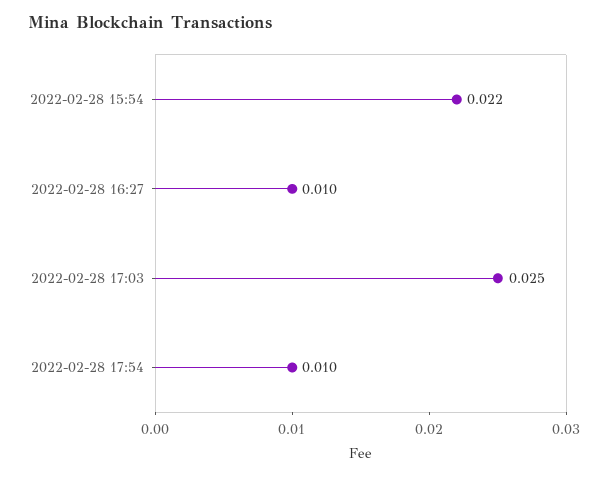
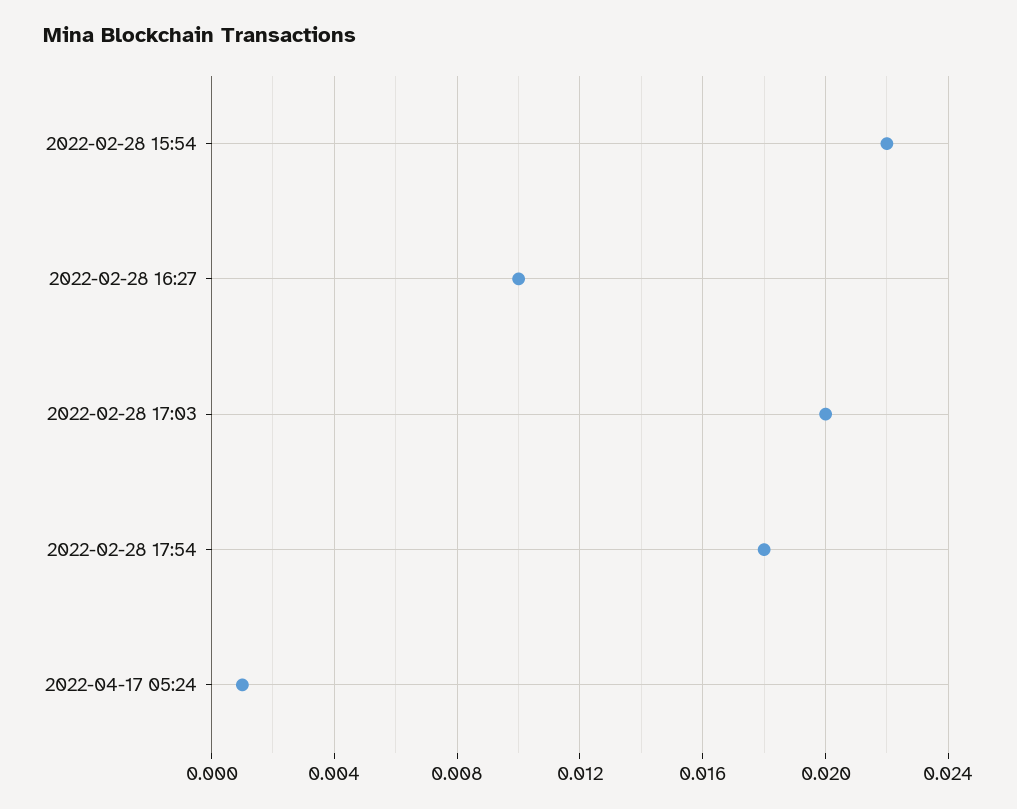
2022-02-28 17:03: 0.025 -> 0.02
2022-02-28 17:54: 0.01 -> 0.018
2022-04-17 05:24: none -> 0.001

